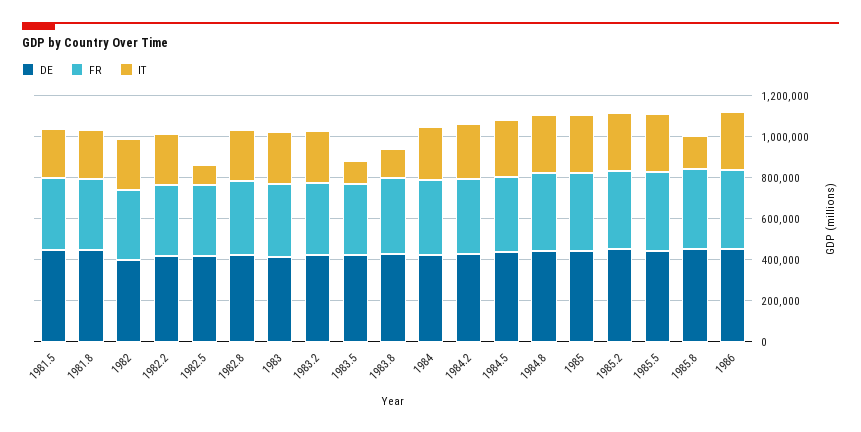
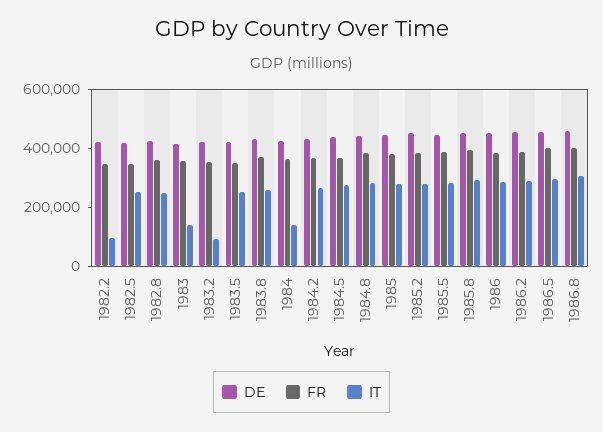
DE, 1981.5: 450000 -> none
FR, 1981.5: 350000 -> none
IT, 1981.5: 250000 -> none
DE, 1981.8: 450000 -> none
FR, 1981.8: 350000 -> none
IT, 1981.8: 250000 -> none
DE, 1982: 400000 -> none
FR, 1982: 350000 -> none
IT, 1982: 250000 -> none
IT, 1982.2: 250000 -> 100000
IT, 1982.5: 100000 -> 250000
IT, 1983: 250000 -> 150000
IT, 1983.2: 250000 -> 100000
IT, 1983.5: 100000 -> 250000
IT, 1983.8: 150000 -> 250000
IT, 1984: 250000 -> 150000
IT, 1985.8: 150000 -> 300000
DE, 1986.2: none -> 450000
FR, 1986.2: none -> 400000
IT, 1986.2: none -> 300000
DE, 1986.5: none -> 450000
FR, 1986.5: none -> 400000
IT, 1986.5: none -> 300000
DE, 1986.8: none -> 450000
FR, 1986.8: none -> 400000
IT, 1986.8: none -> 300000

